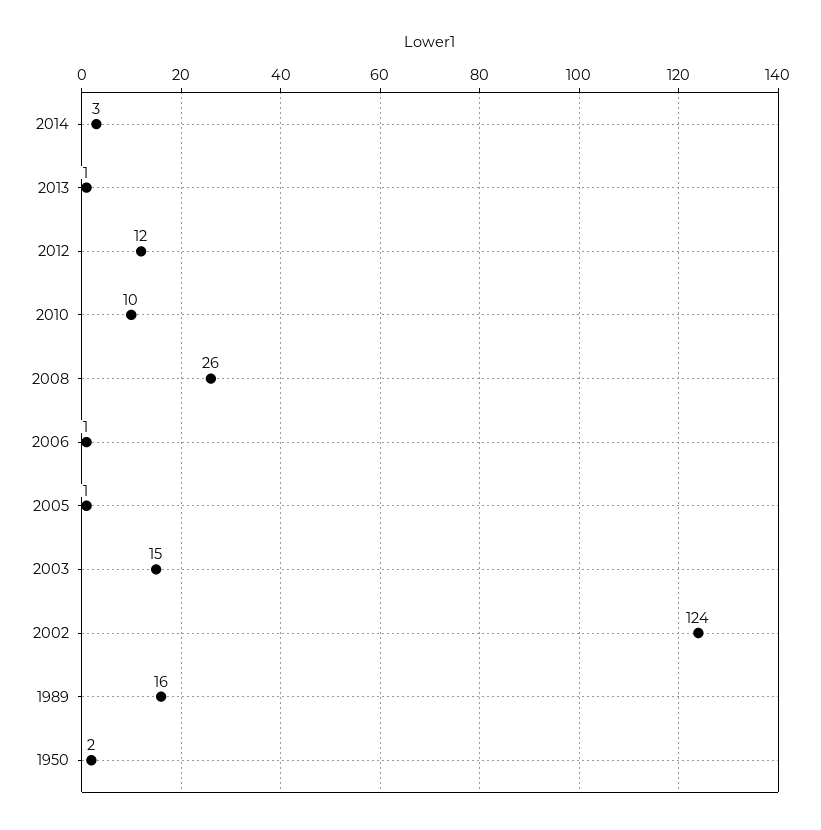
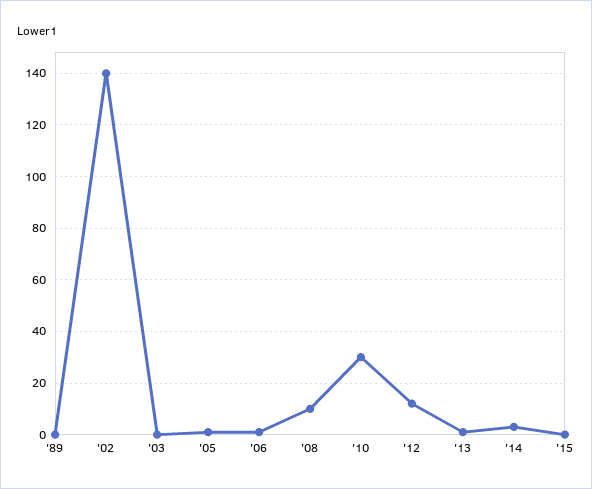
2010: 10 -> 30
2008: 26 -> 10
2003: 15 -> 0
2002: 124 -> 140
1989: 16 -> 0
1950: 2 -> none
'15: none -> 0

